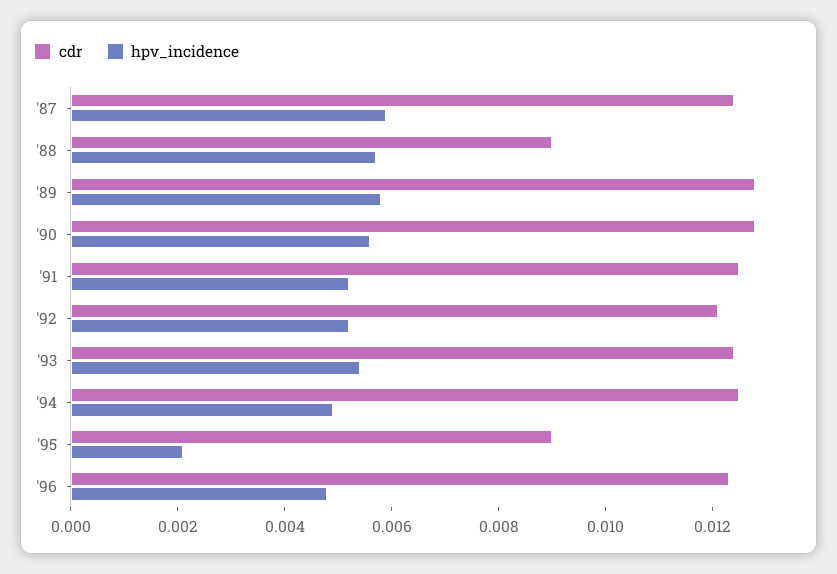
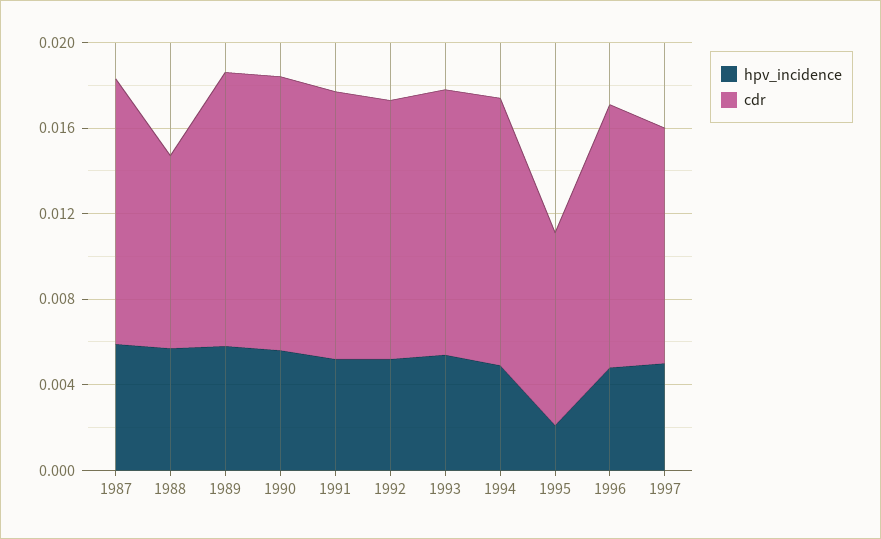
hpv_incidence, 1997: none -> 0.005
cdr, 1997: none -> 0.011

